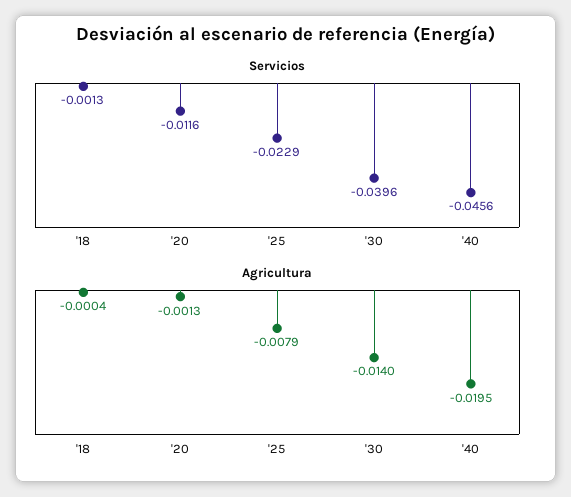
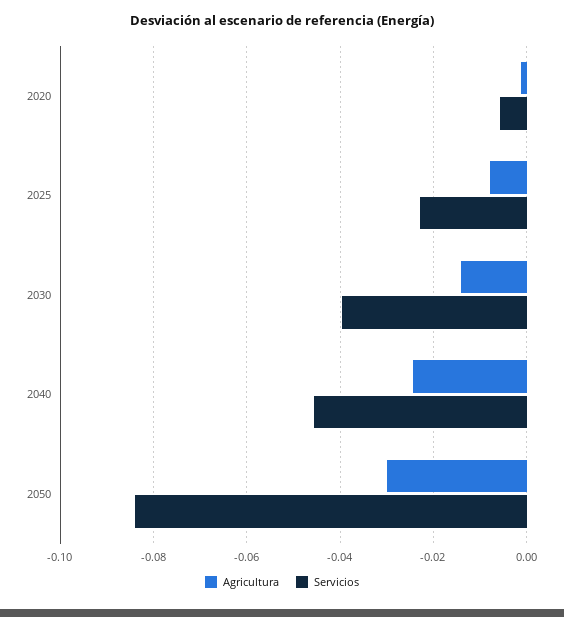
Servicios, '18: -0.0013 -> none
Servicios, '20: -0.0116 -> -0.006
Agricultura, '18: -0.0004 -> none
Agricultura, '40: -0.0195 -> -0.024
Agricultura, 2050: none -> -0.03
Servicios, 2050: none -> -0.084

